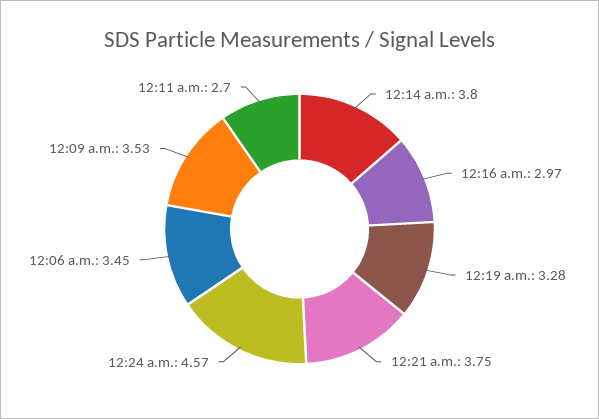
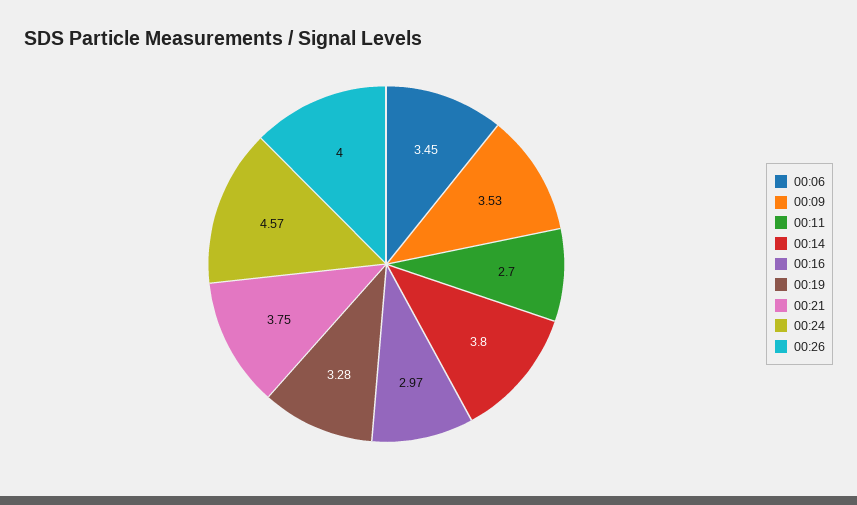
00:26: none -> 4

